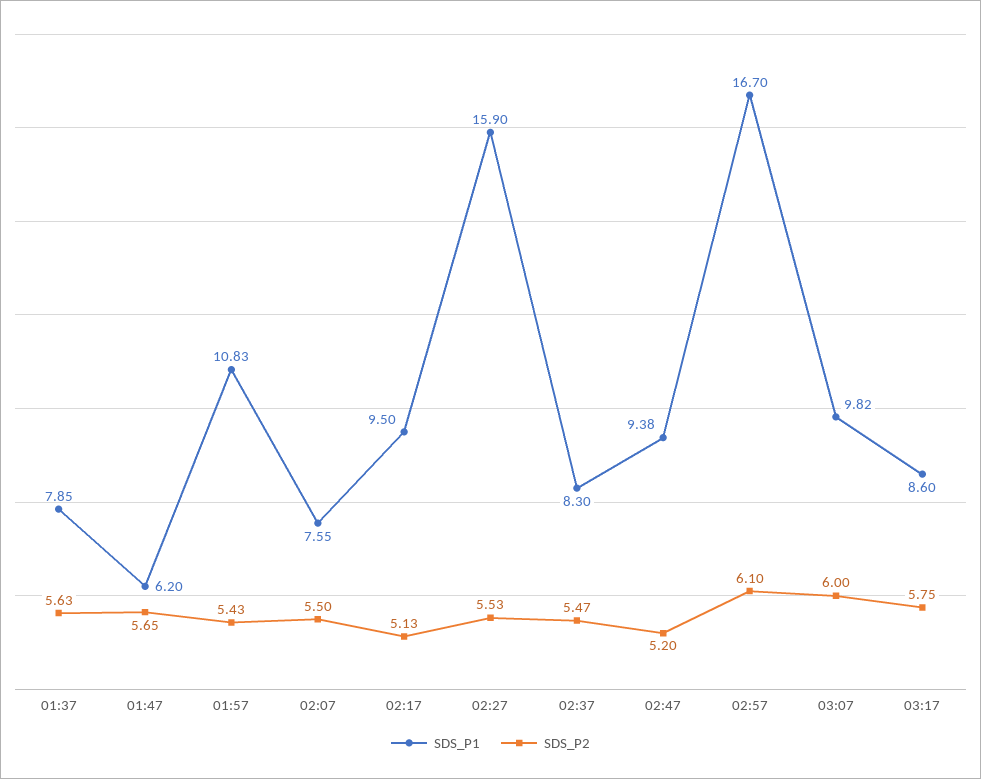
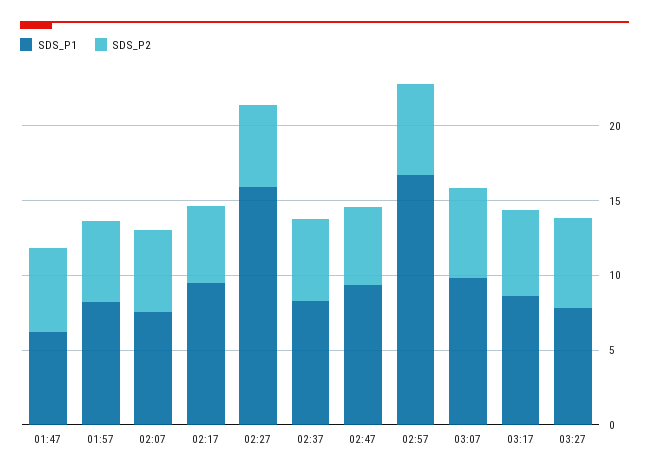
SDS_P1, 01:37: 7.85 -> none
SDS_P2, 01:37: 5.63 -> none
SDS_P1, 01:57: 10.83 -> 8
SDS_P1, 03:27: none -> 8
SDS_P2, 03:27: none -> 6

